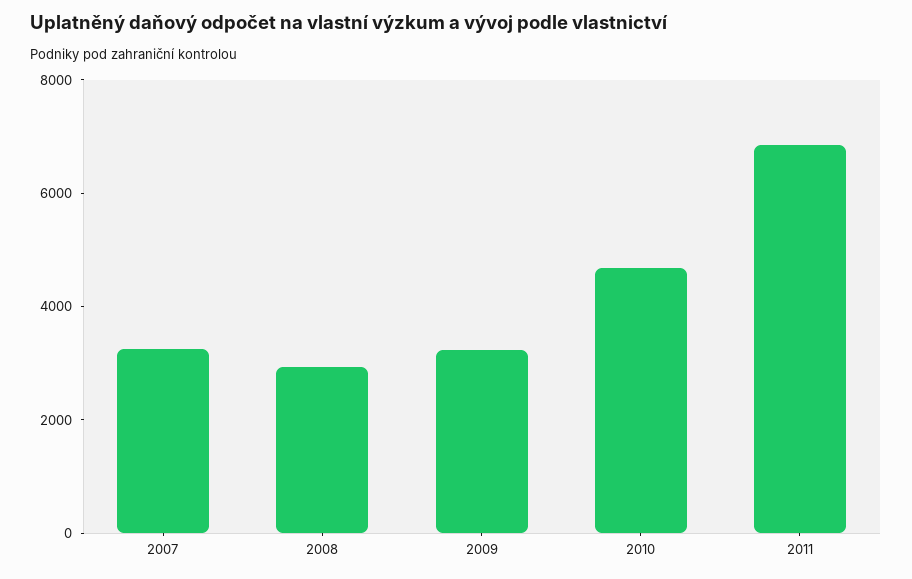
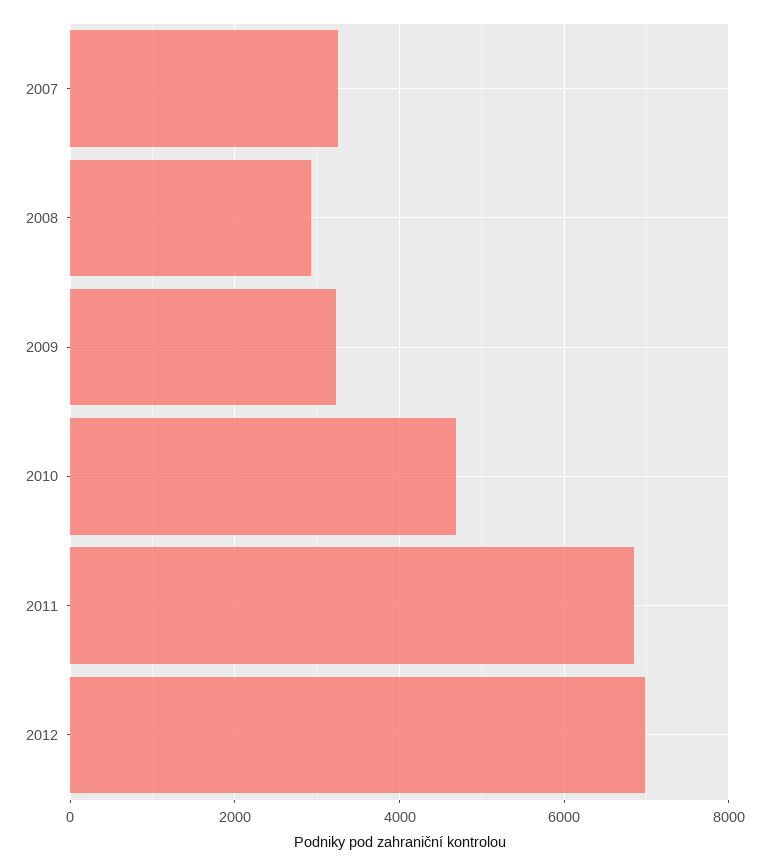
2012: none -> 7000

